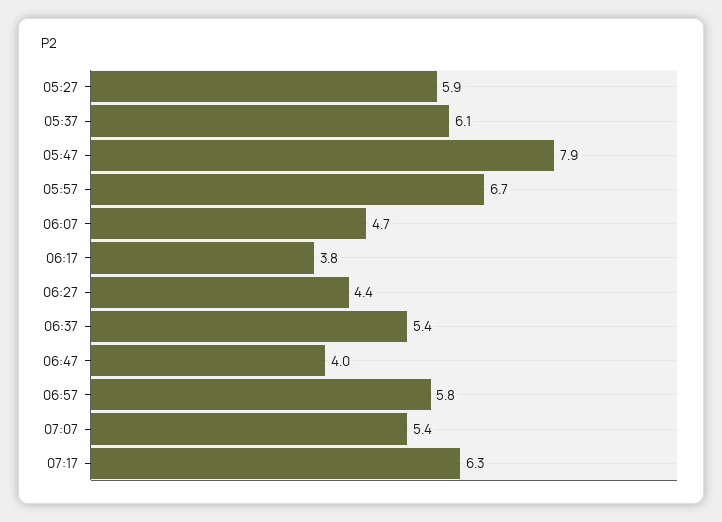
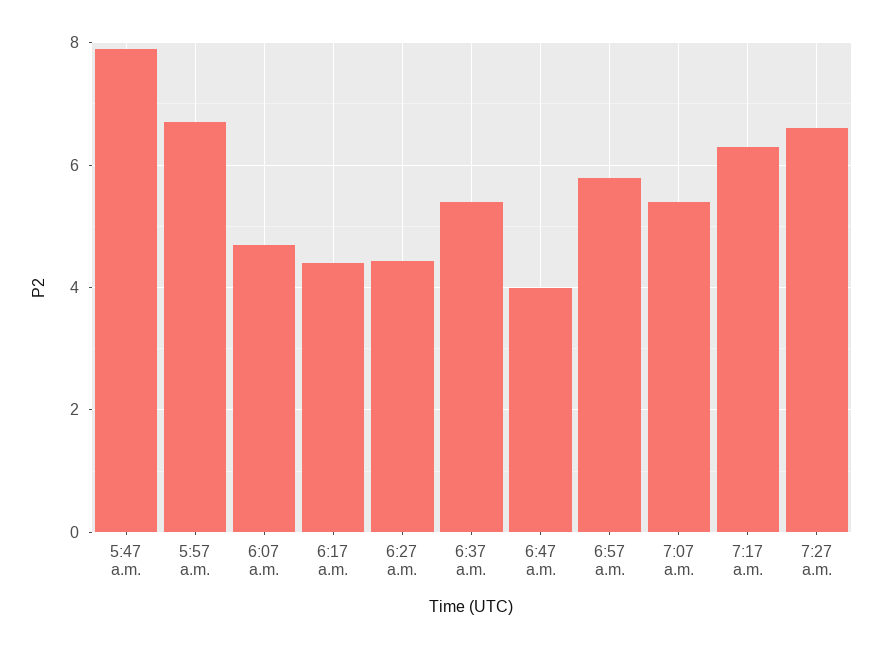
05:27: 5.9 -> none
05:37: 6.1 -> none
06:17: 3.8 -> 4.4
7:27 a.m.: none -> 6.6

